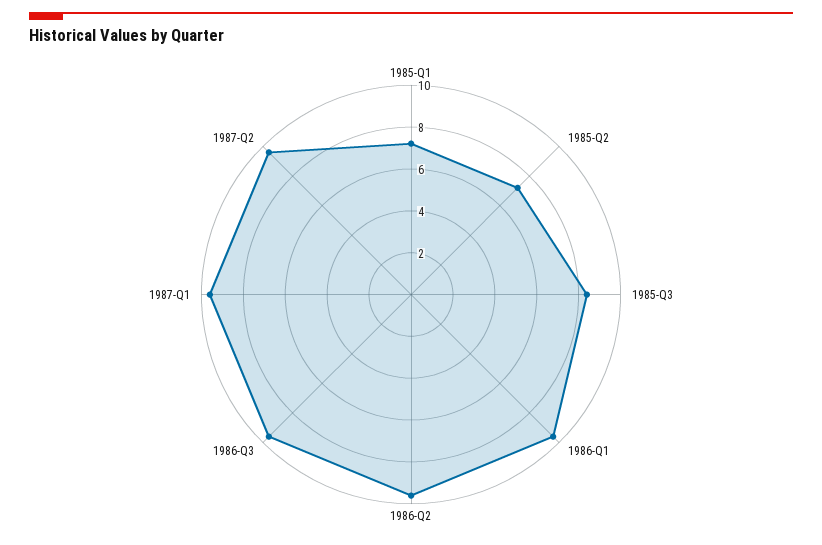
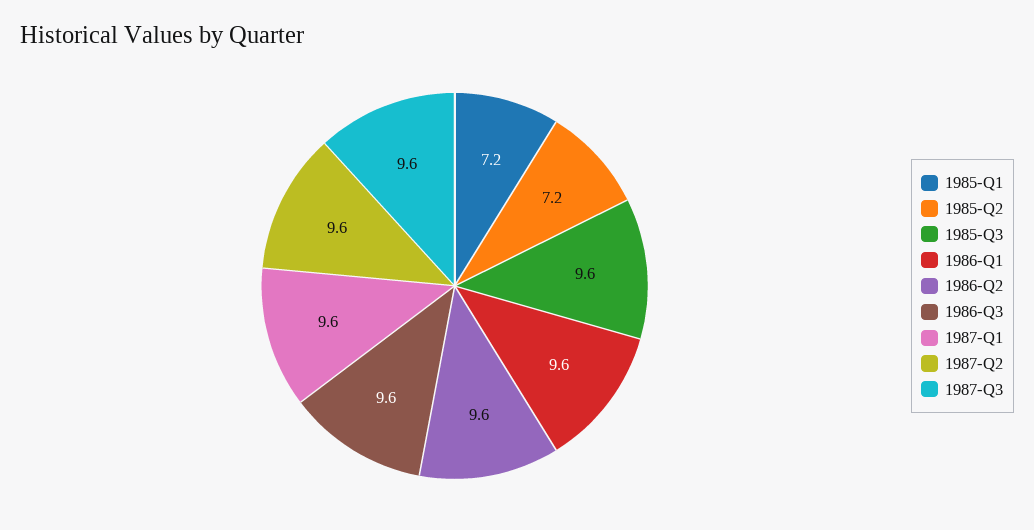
1985-Q3: 8.5 -> 9.6
1987-Q3: none -> 9.6

